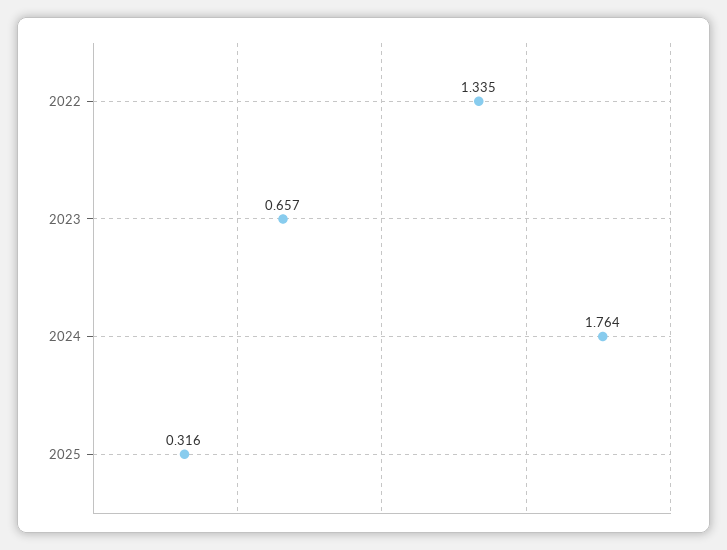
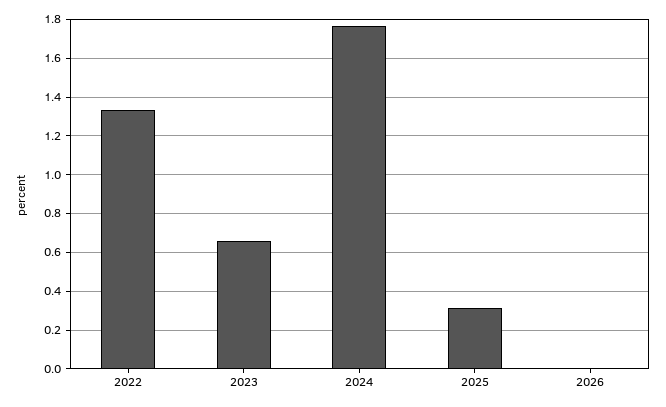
2026: none -> 0

